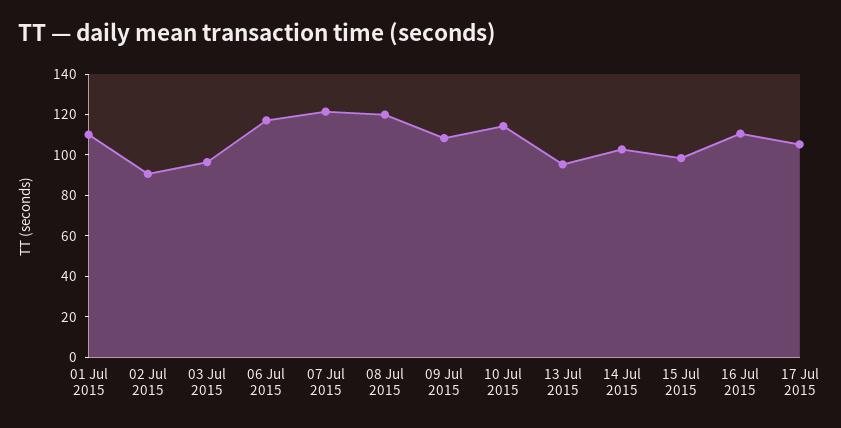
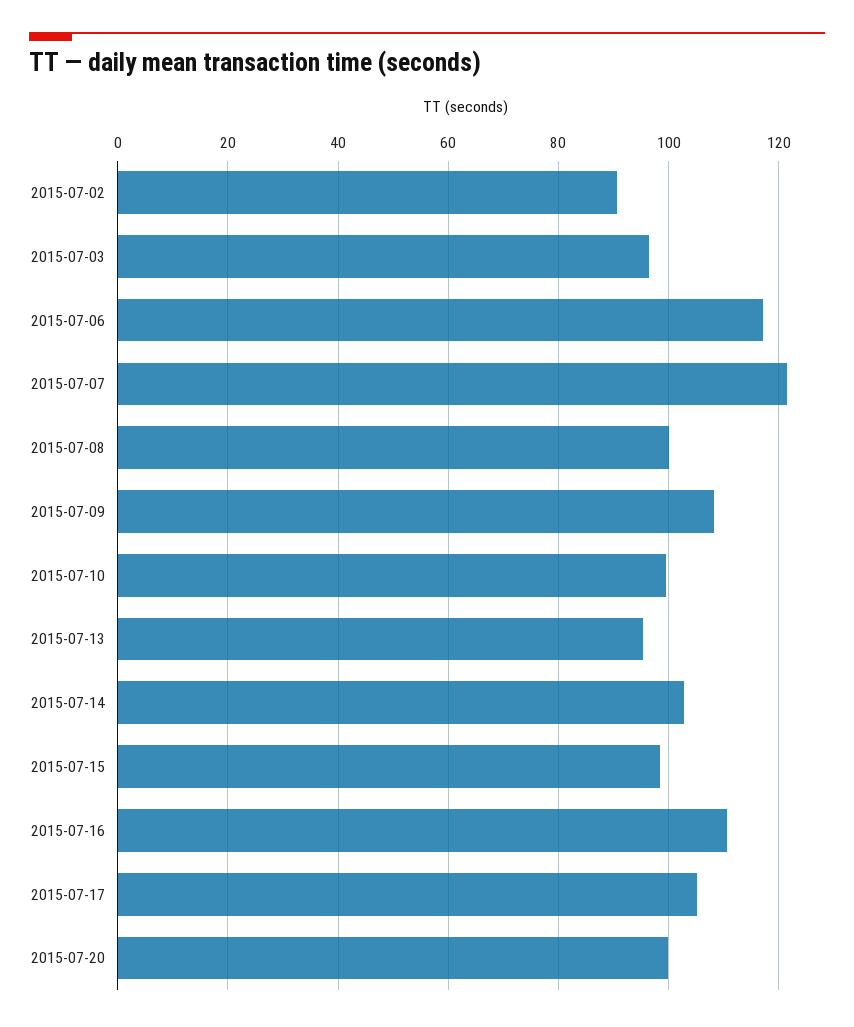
01 Jul 2015: 110 -> none
08 Jul 2015: 120 -> 100
10 Jul 2015: 115 -> 100
2015-07-20: none -> 100

